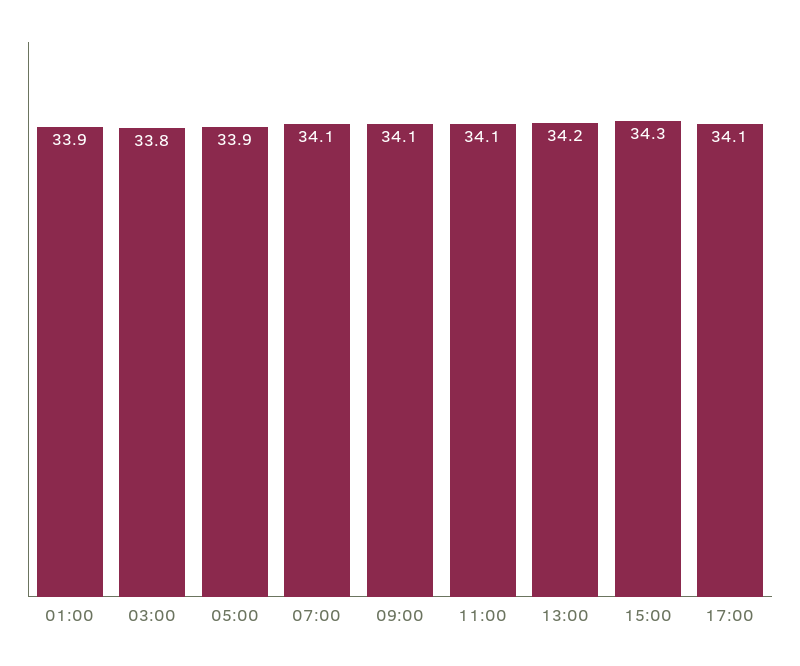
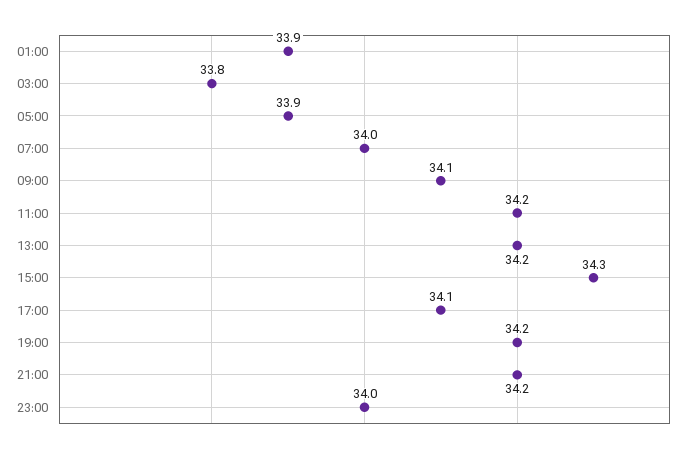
07:00: 34.1 -> 34
11:00: 34.1 -> 34.2
19:00: none -> 34.2
21:00: none -> 34.2
23:00: none -> 34

